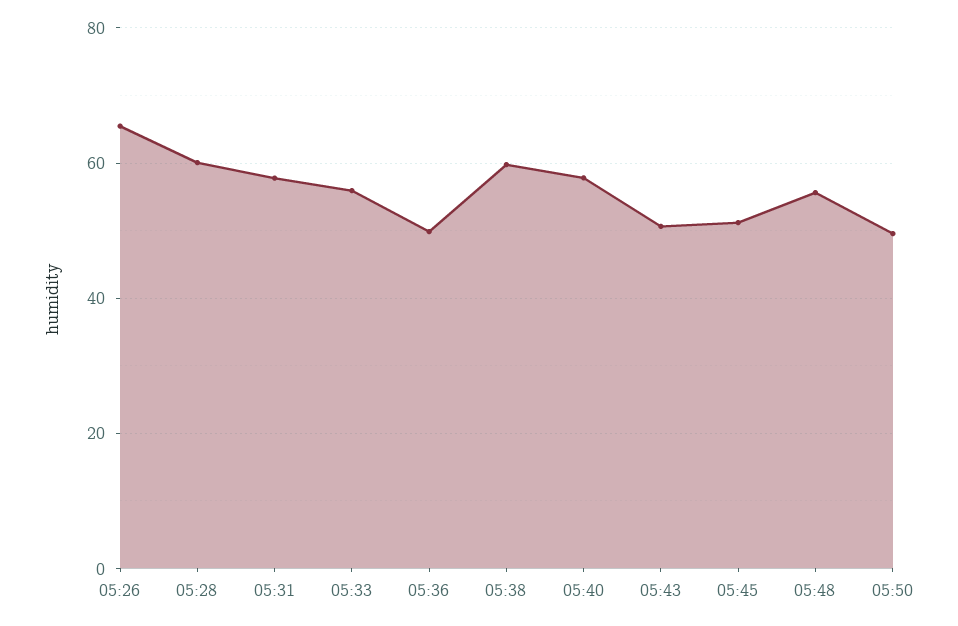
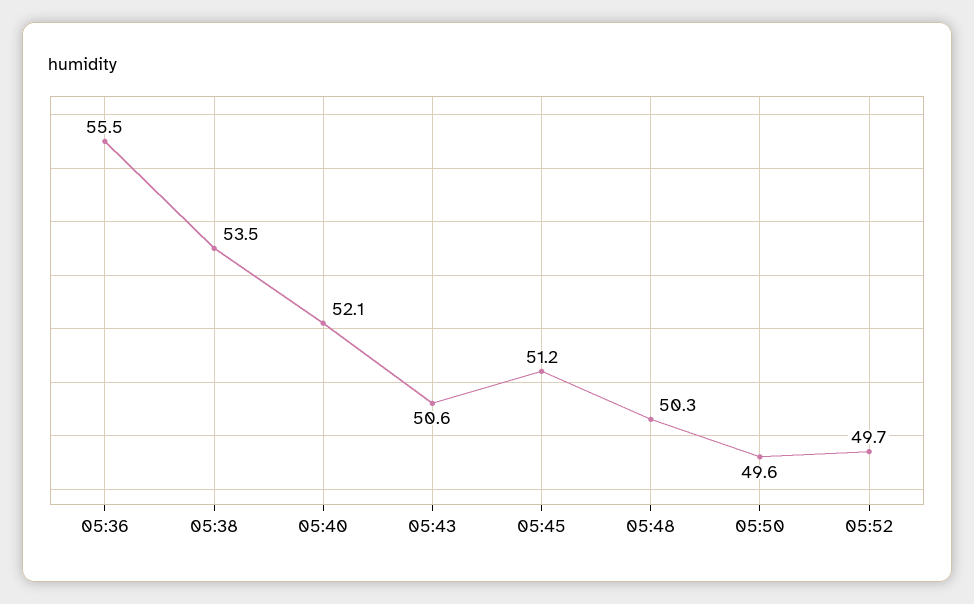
05:26: 66 -> none
05:28: 60 -> none
05:31: 58 -> none
05:33: 56 -> none
05:36: 50 -> 55.5
05:38: 60 -> 53.5
05:40: 58 -> 52.1
05:48: 56 -> 50.3
05:52: none -> 49.7

